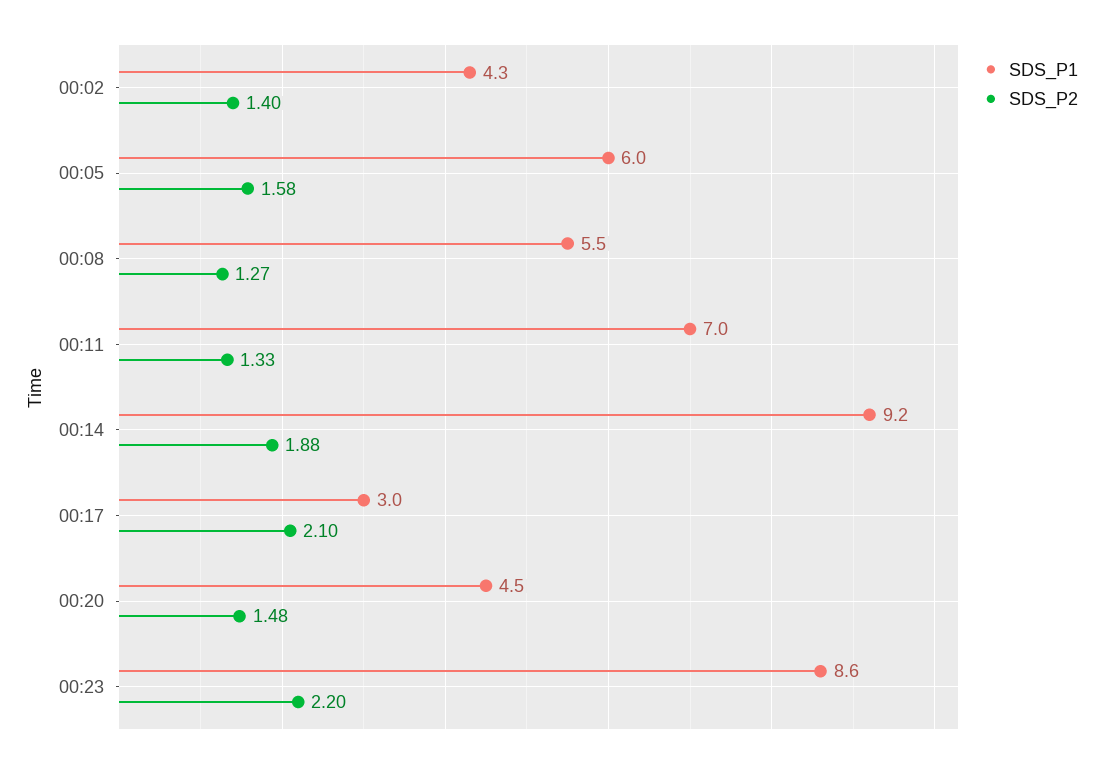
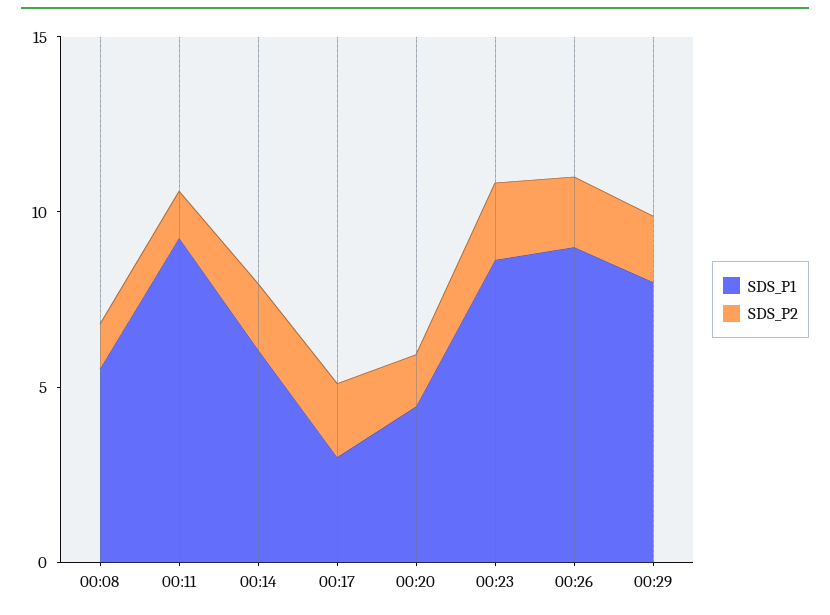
SDS_P1, 00:02: 4.3 -> none
SDS_P2, 00:02: 1.4 -> none
SDS_P1, 00:05: 6 -> none
SDS_P2, 00:05: 1.58 -> none
SDS_P1, 00:11: 7 -> 9
SDS_P1, 00:14: 9.2 -> 6
SDS_P1, 00:26: none -> 9
SDS_P2, 00:26: none -> 2
SDS_P1, 00:29: none -> 8
SDS_P2, 00:29: none -> 2

